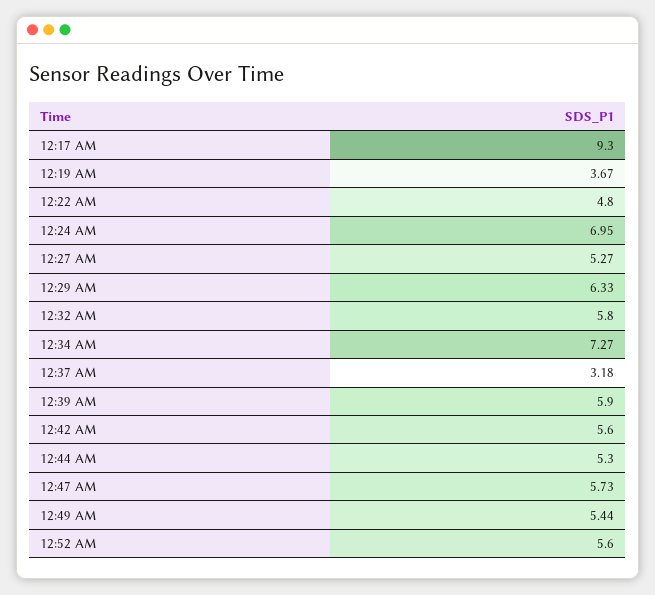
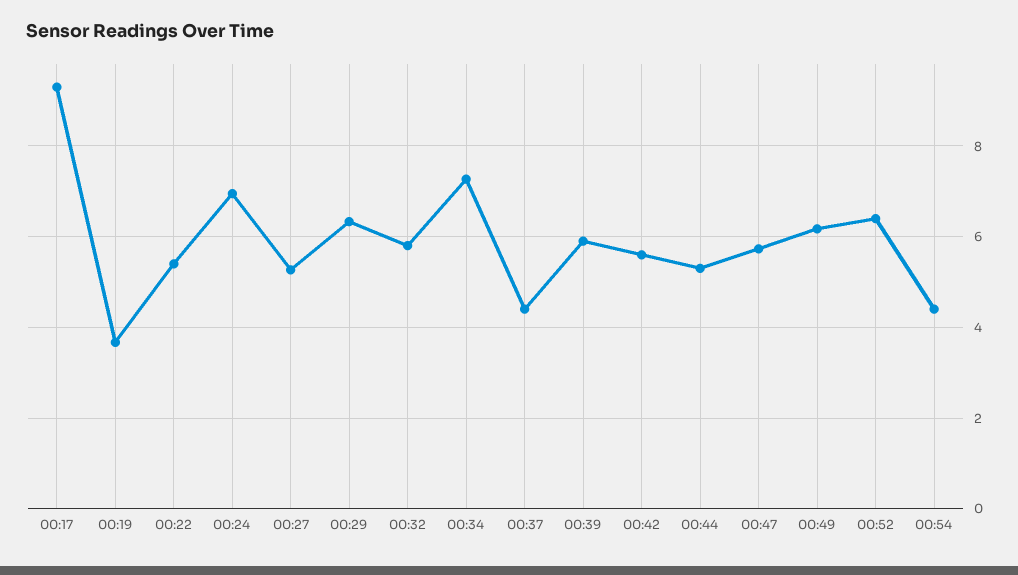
12:22 AM: 4.8 -> 5.4
12:37 AM: 3.18 -> 4.4
12:49 AM: 5.44 -> 6.2
12:52 AM: 5.6 -> 6.4
00:54: none -> 4.4

